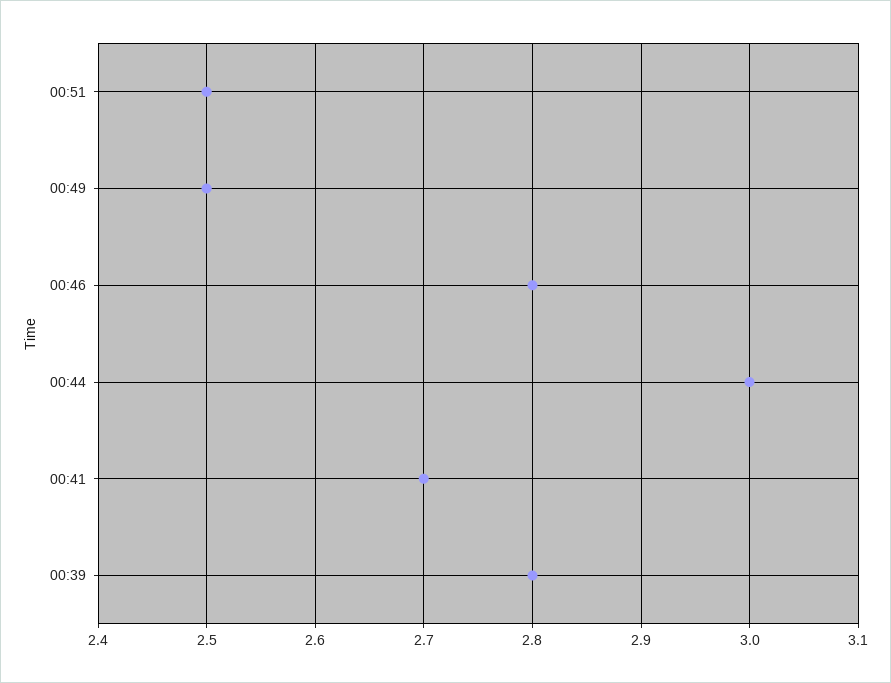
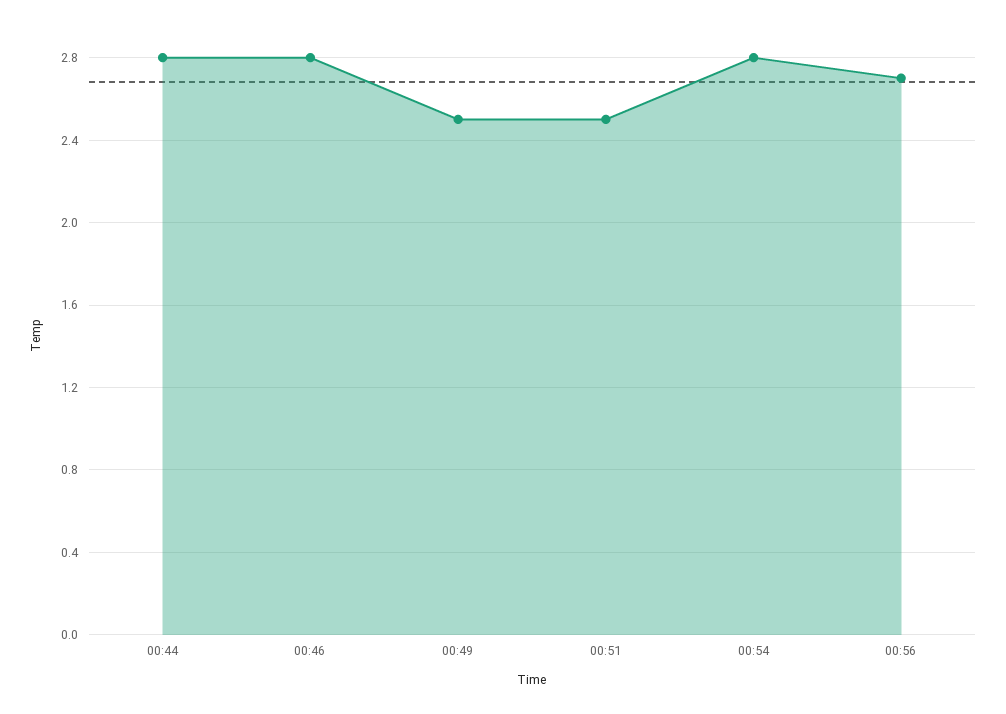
00:44: 3 -> 2.8
00:41: 2.7 -> none
00:39: 2.8 -> none
00:54: none -> 2.8
00:56: none -> 2.7

